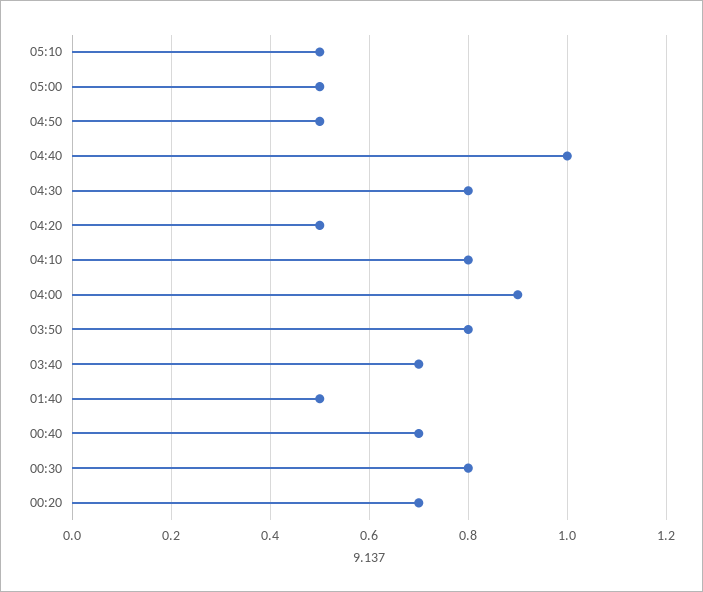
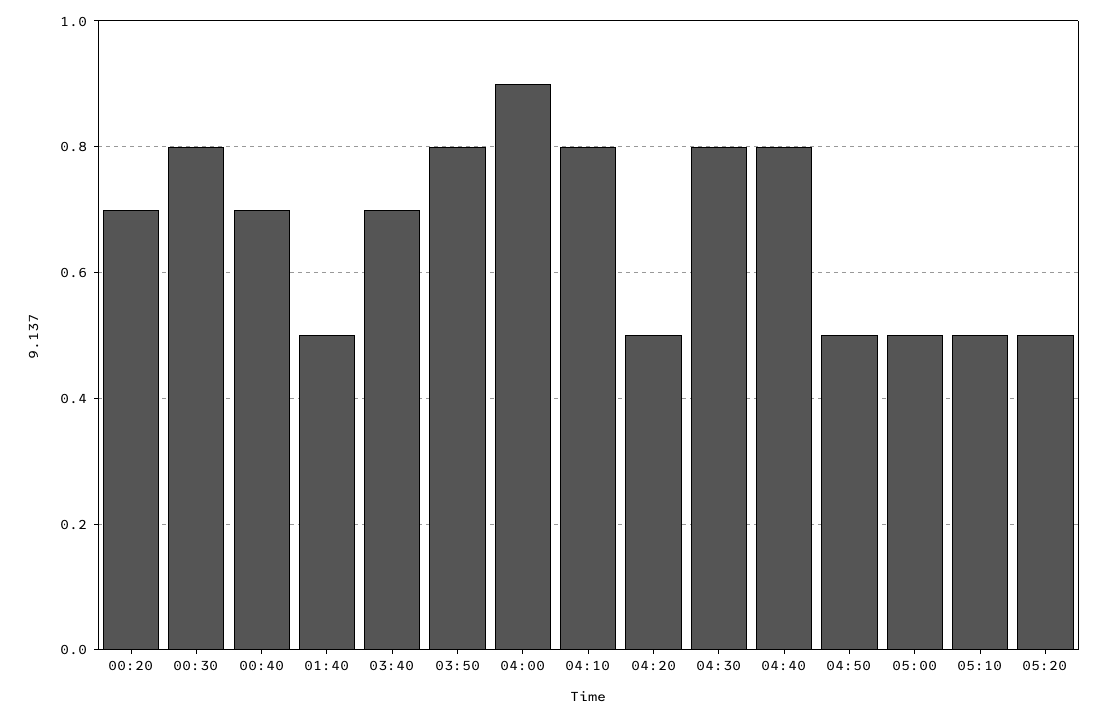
04:40: 1 -> 0.8
05:20: none -> 0.5

